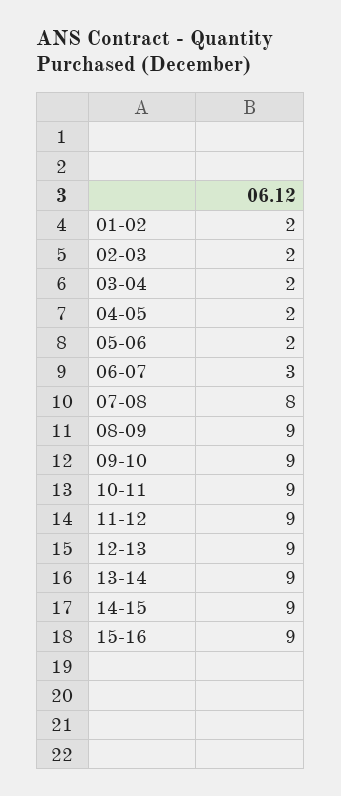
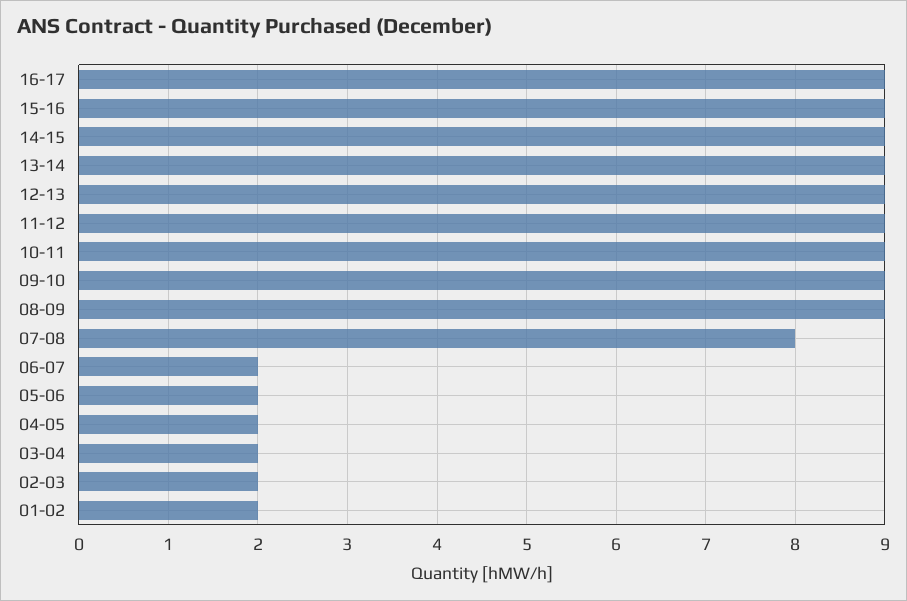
06-07: 3 -> 2
16-17: none -> 9

